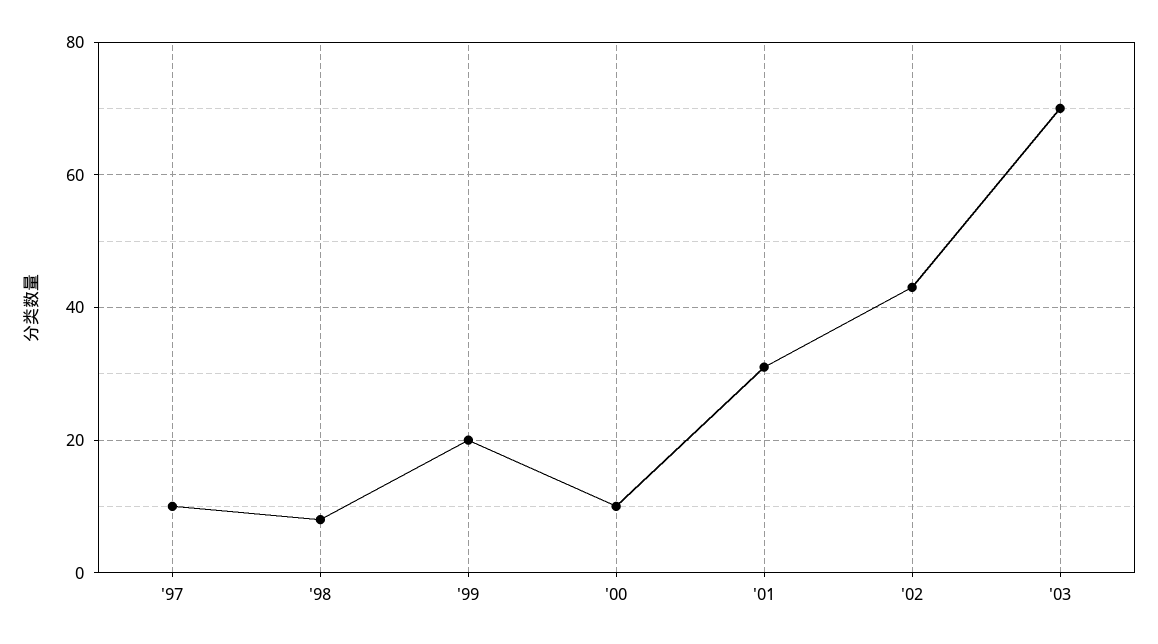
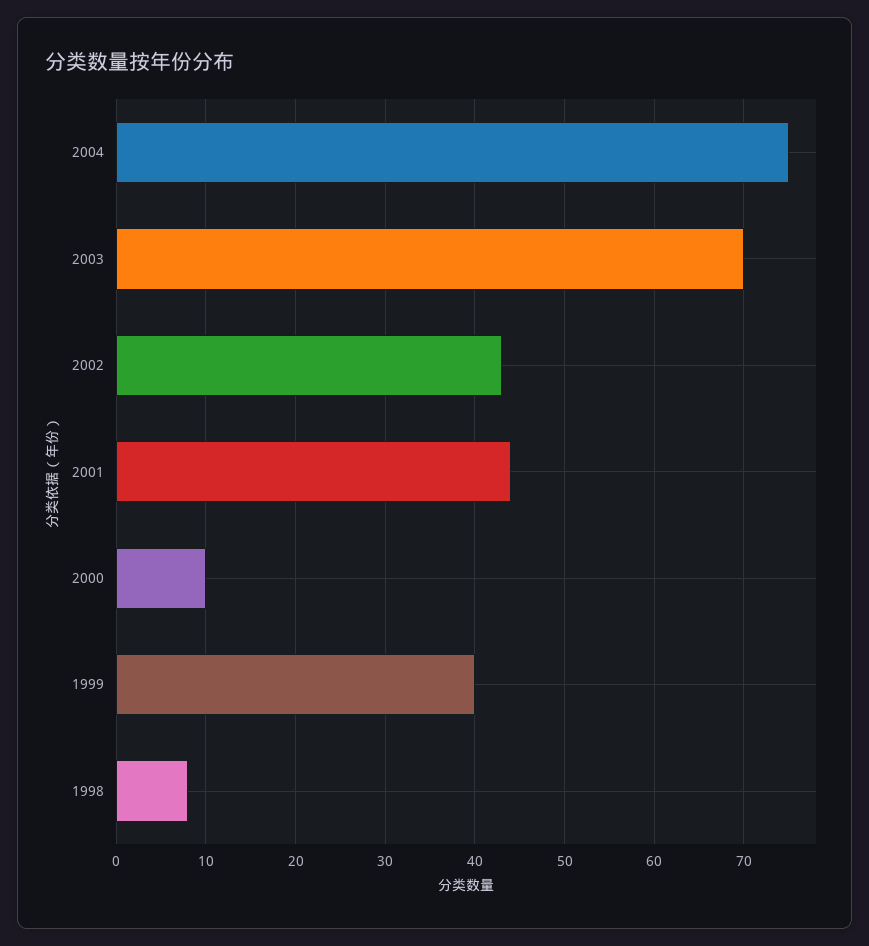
'97: 10 -> none
'99: 20 -> 40
'01: 30 -> 44
2004: none -> 75

